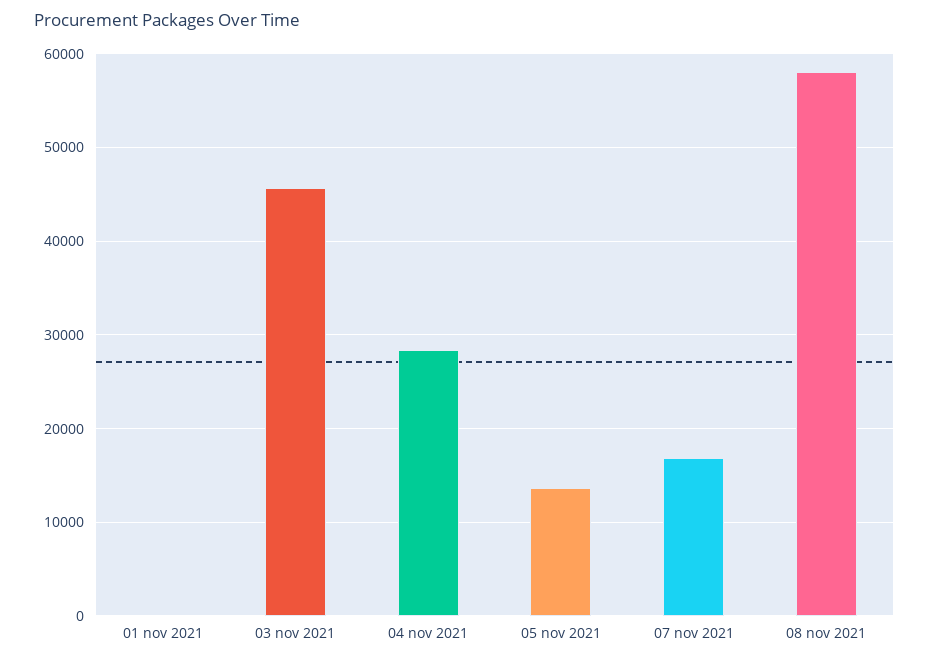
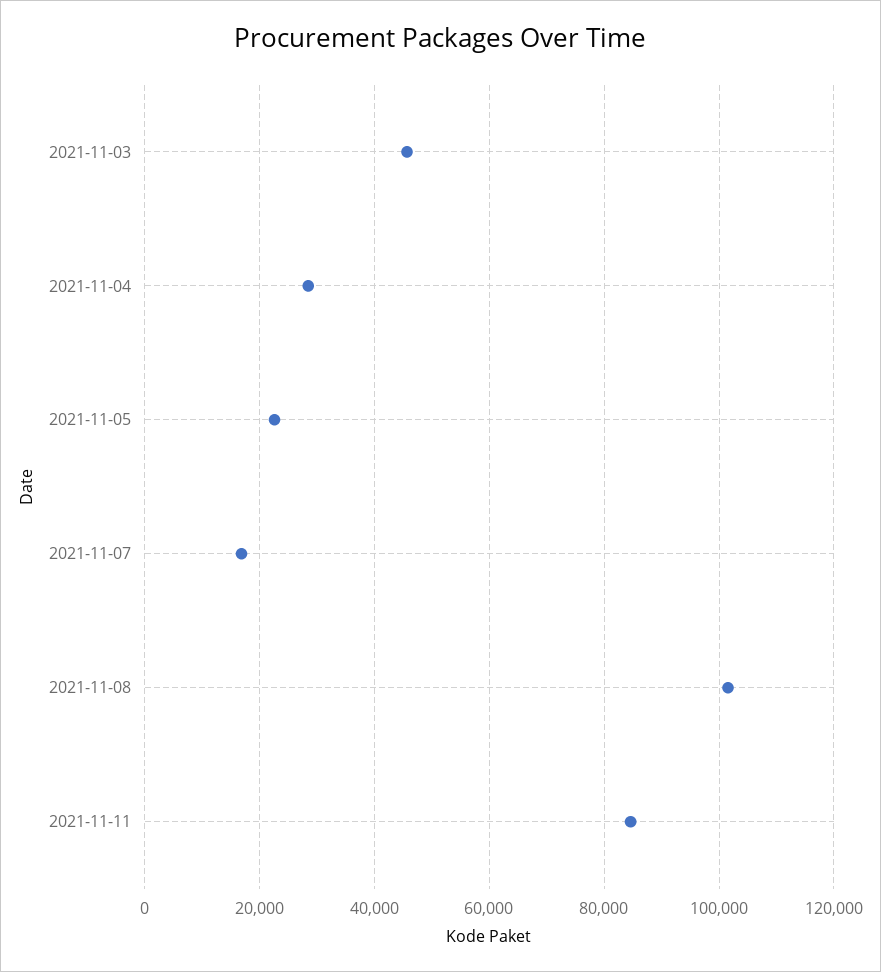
01 nov 2021: 0 -> none
05 nov 2021: 14000 -> 22000
08 nov 2021: 58000 -> 102000
2021-11-11: none -> 84000

